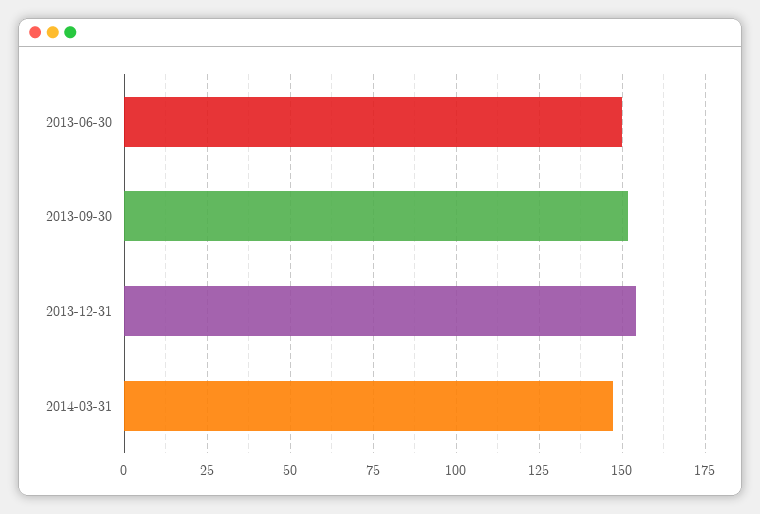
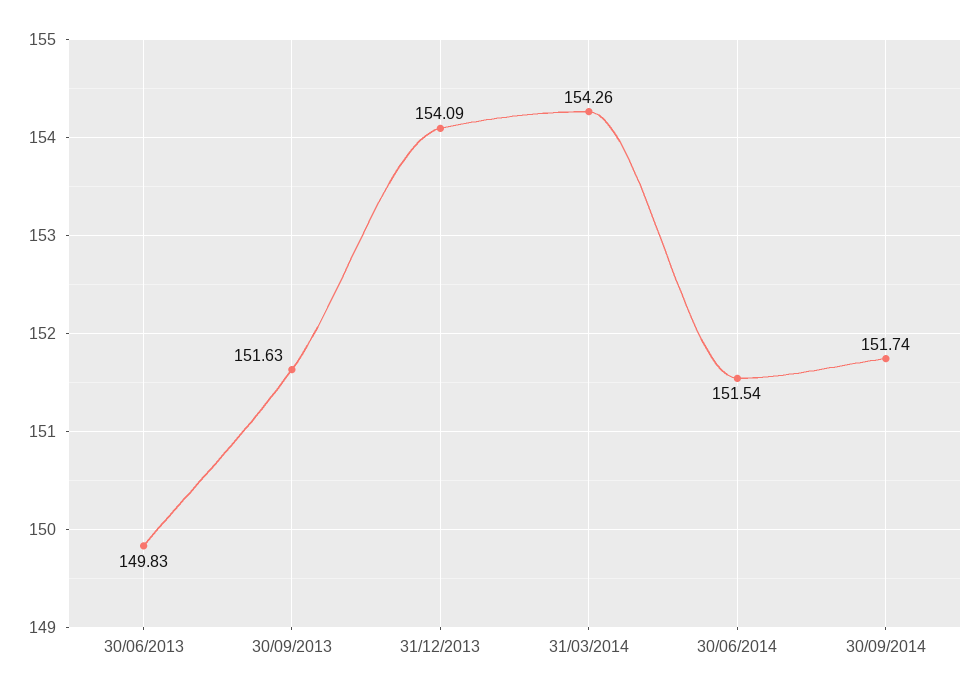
2014-03-31: 147.5 -> 154.26
30/06/2014: none -> 151.54
30/09/2014: none -> 151.74

